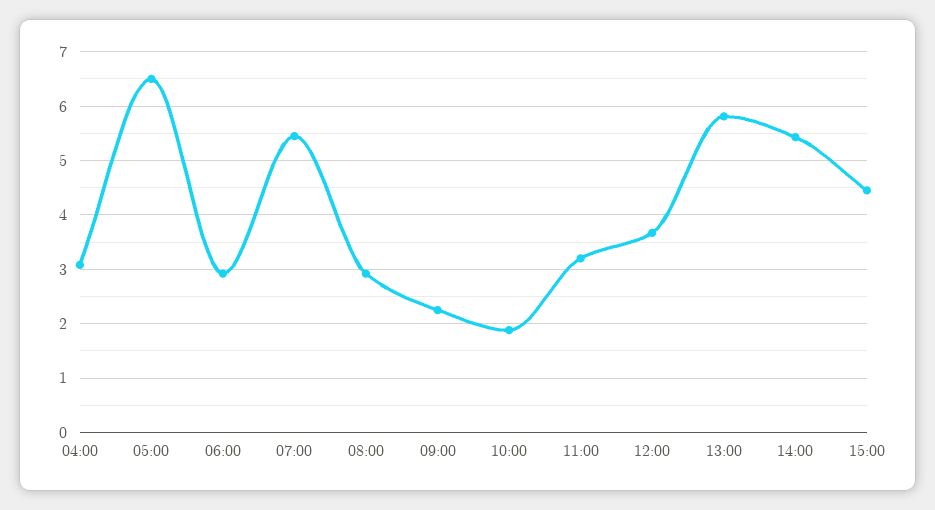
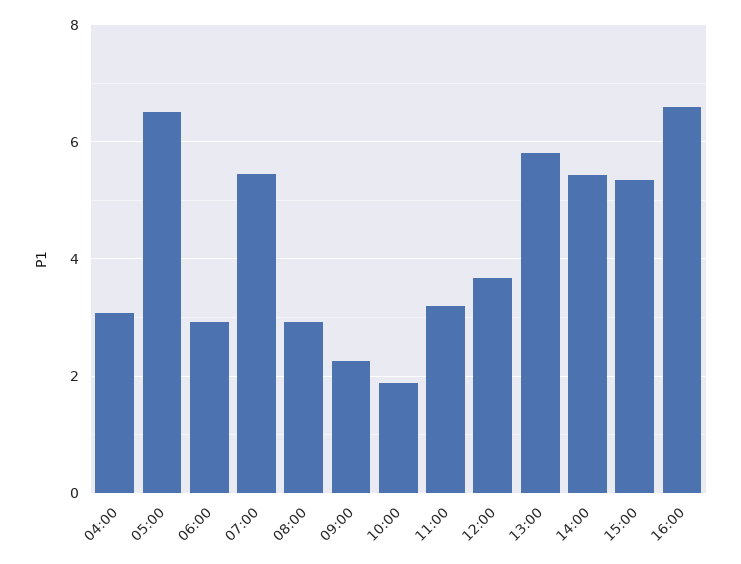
15:00: 4.4 -> 5.4
16:00: none -> 6.6

